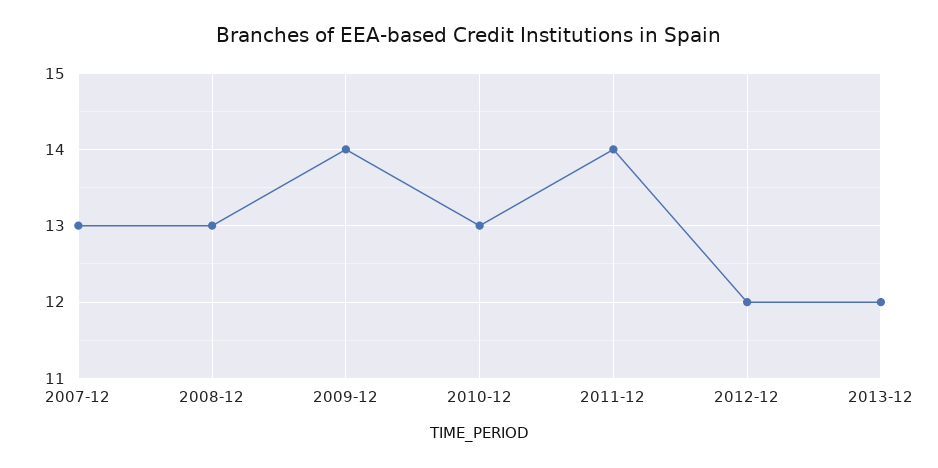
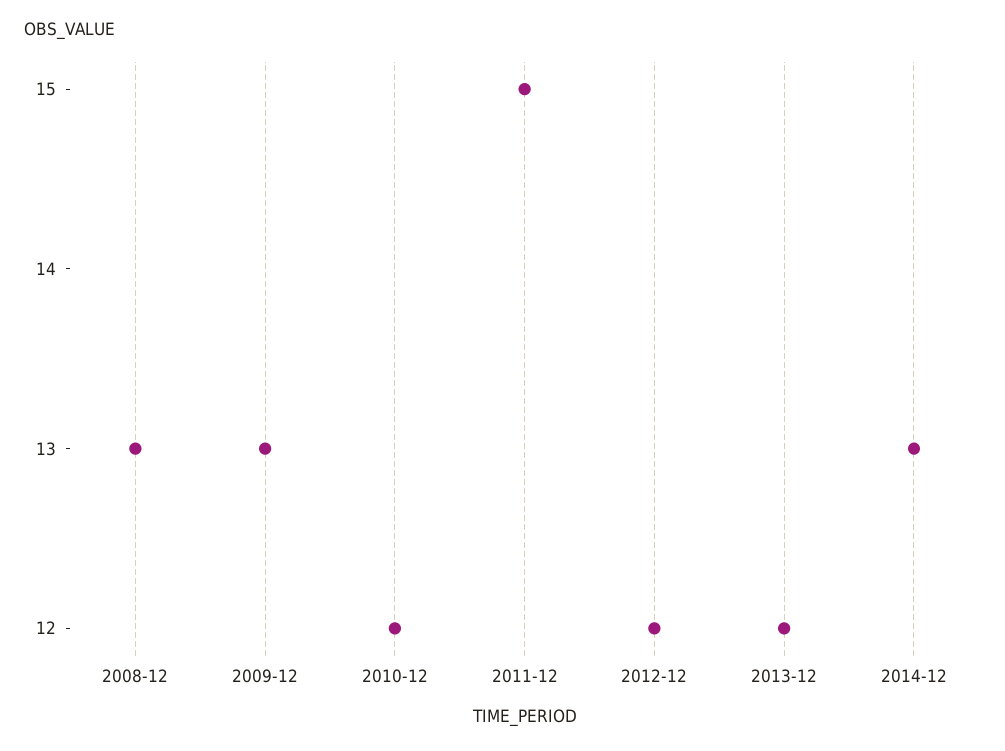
2007-12: 13 -> none
2009-12: 14 -> 13
2010-12: 13 -> 12
2011-12: 14 -> 15
2014-12: none -> 13

